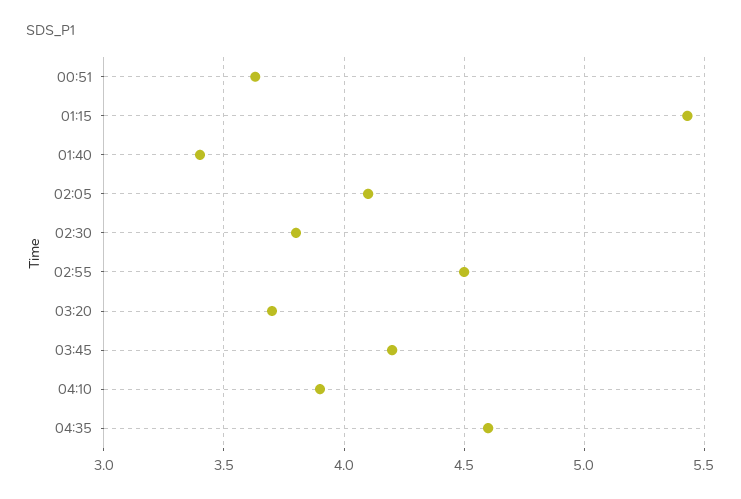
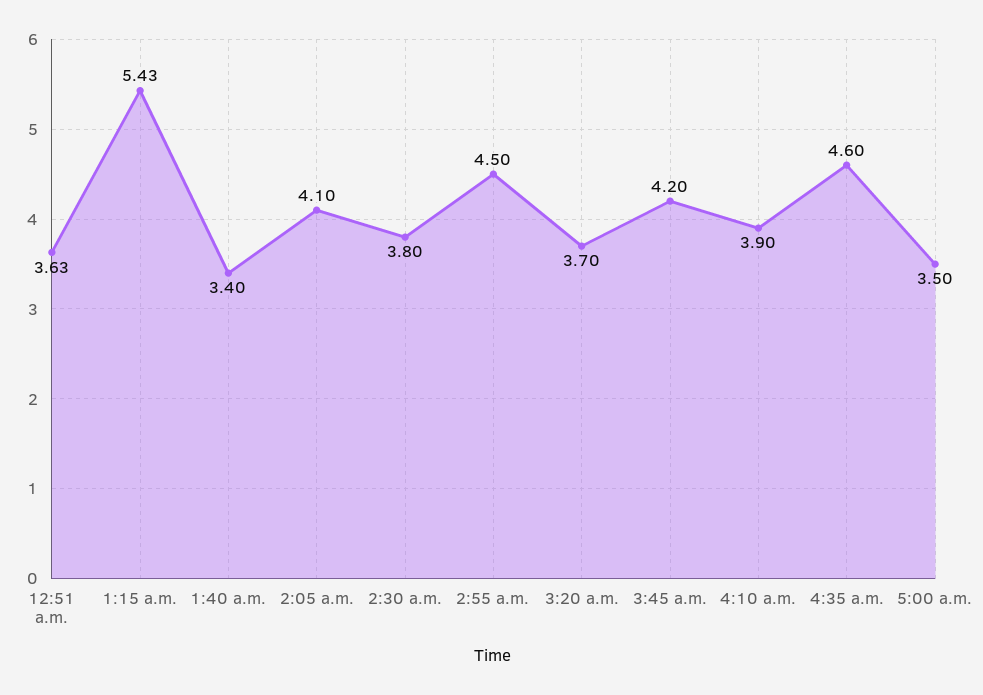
5:00 a.m.: none -> 3.5

